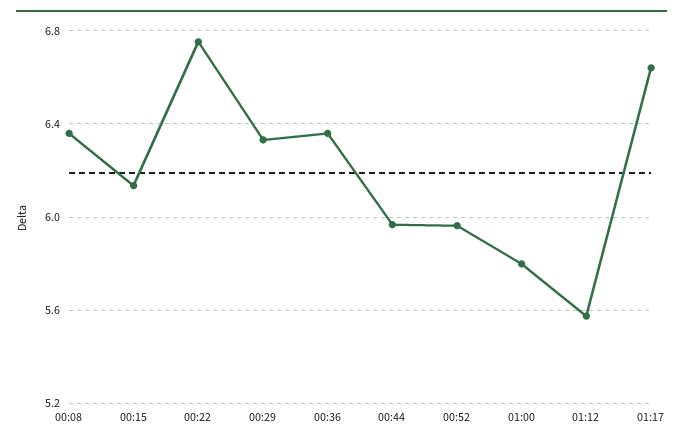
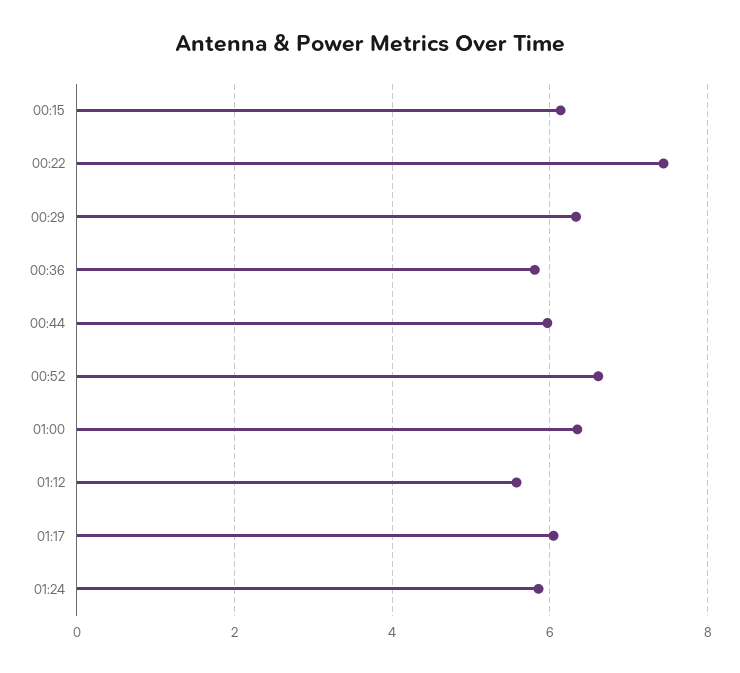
00:08: 6.35 -> none
00:22: 6.75 -> 7.4
00:36: 6.35 -> 5.8
00:52: 5.95 -> 6.6
01:00: 5.8 -> 6.4
01:17: 6.65 -> 6
01:24: none -> 5.8

